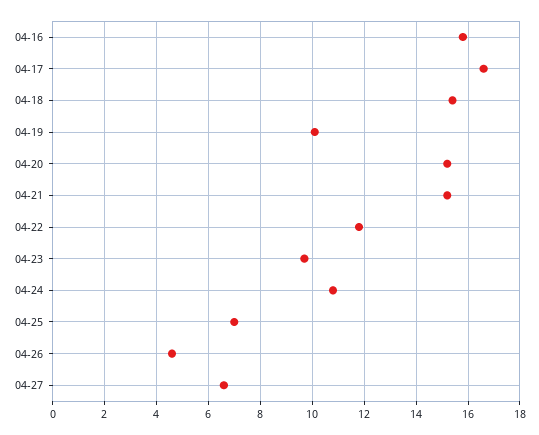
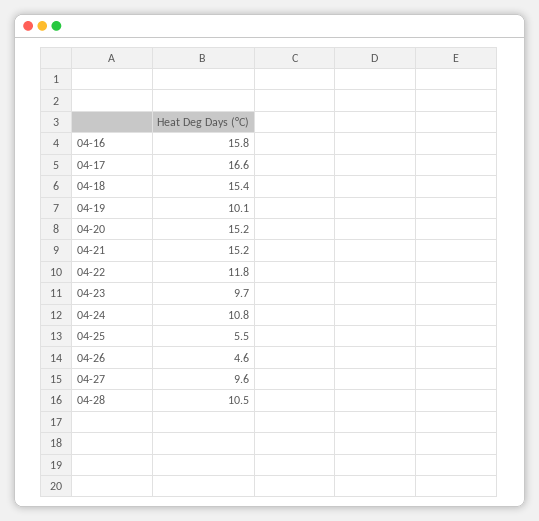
04-25: 7 -> 5.5
04-27: 6.5 -> 9.6
04-28: none -> 10.5

